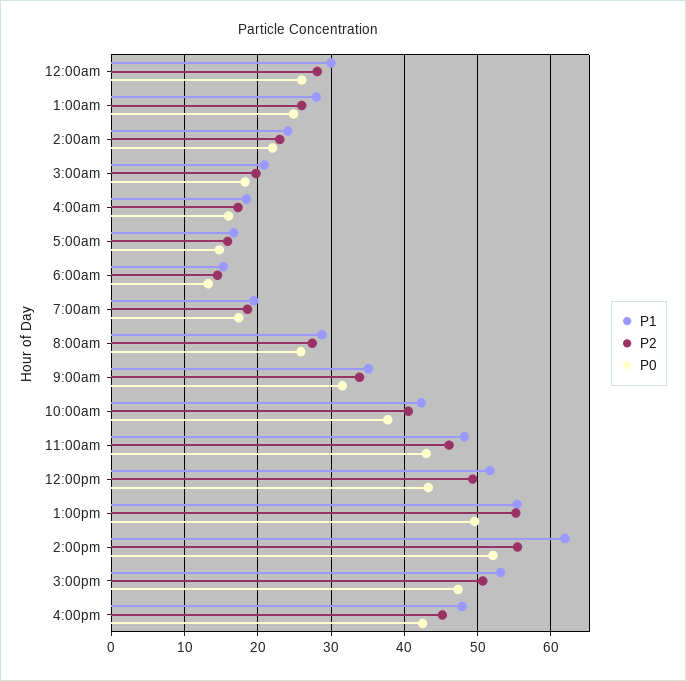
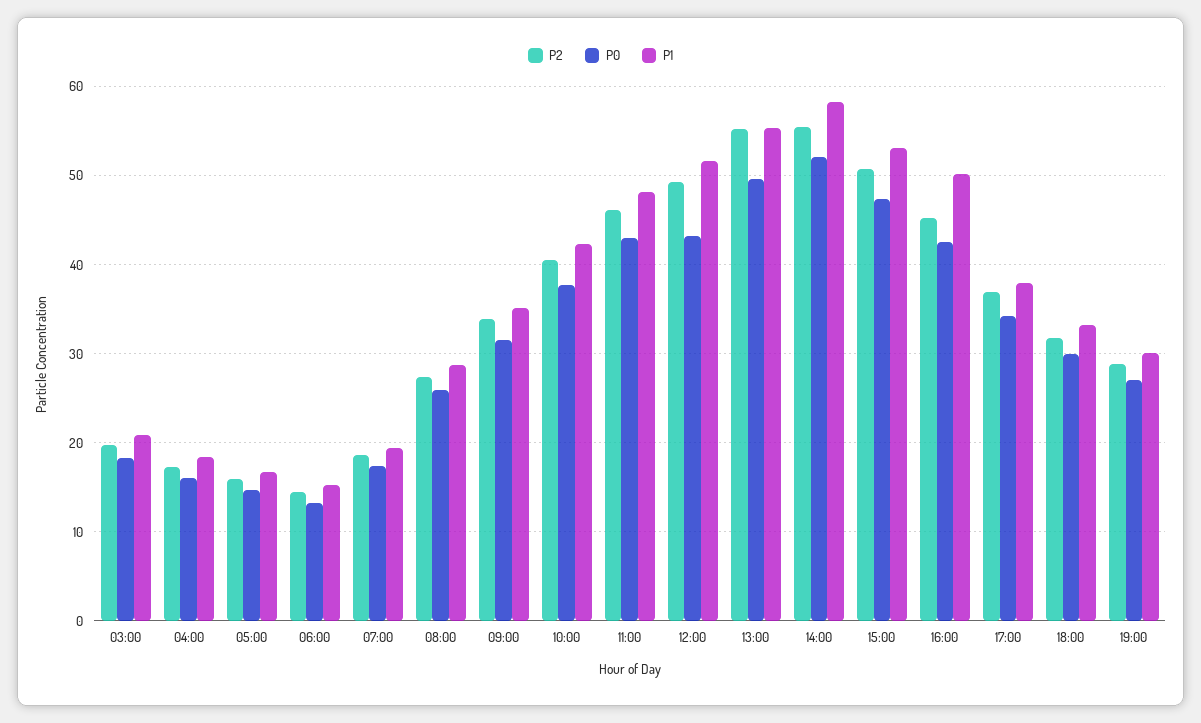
P1, 12:00am: 30 -> none
P2, 12:00am: 28 -> none
P0, 12:00am: 26 -> none
P1, 1:00am: 28 -> none
P2, 1:00am: 26 -> none
P0, 1:00am: 25 -> none
P1, 2:00am: 24 -> none
P2, 2:00am: 23 -> none
P0, 2:00am: 22 -> none
P1, 2:00pm: 62 -> 58
P1, 4:00pm: 48 -> 50
P2, 17:00: none -> 37
P0, 17:00: none -> 34
P1, 17:00: none -> 38
P2, 18:00: none -> 32
P0, 18:00: none -> 30
P1, 18:00: none -> 33
P2, 19:00: none -> 29
P0, 19:00: none -> 27
P1, 19:00: none -> 30

